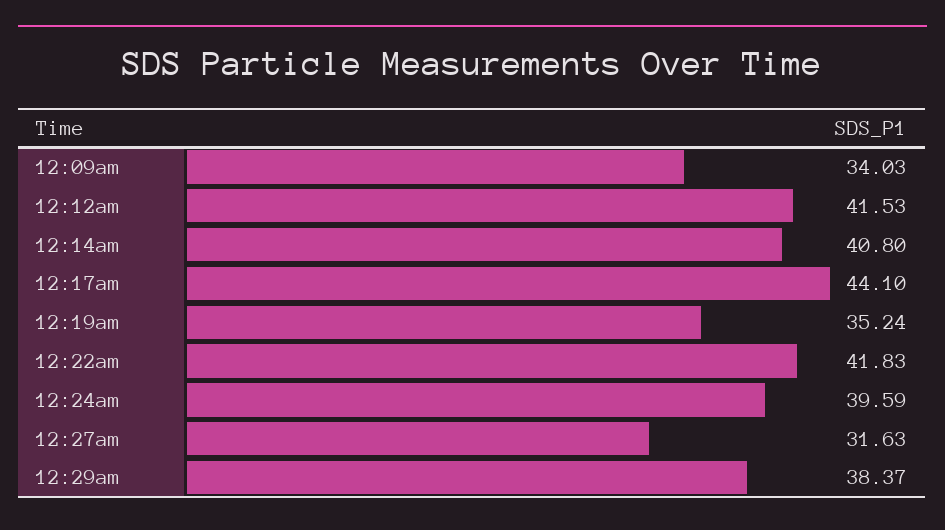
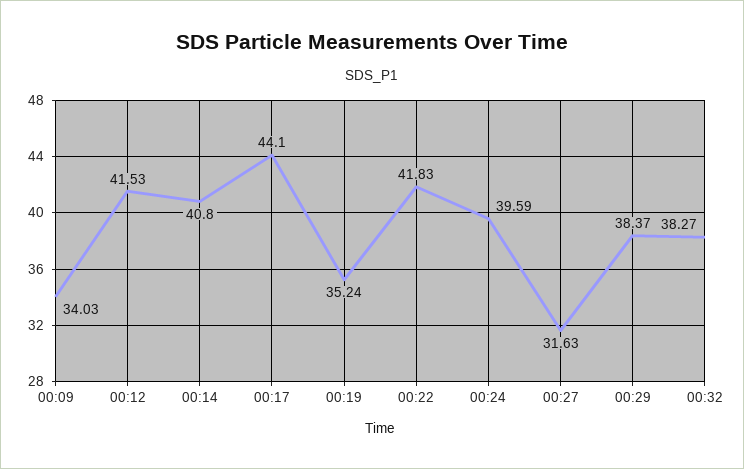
00:32: none -> 38.27

